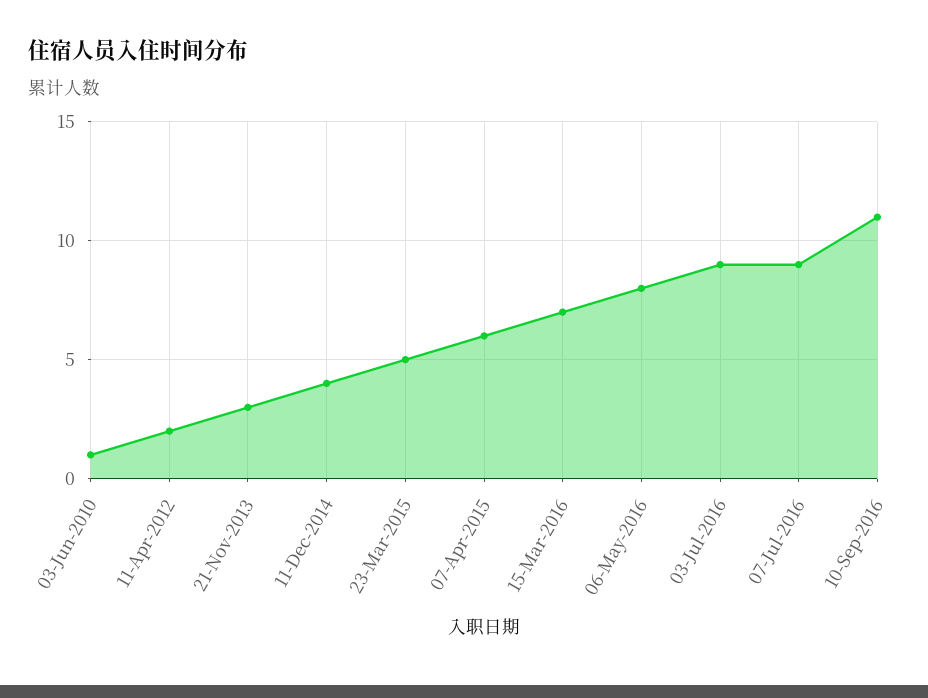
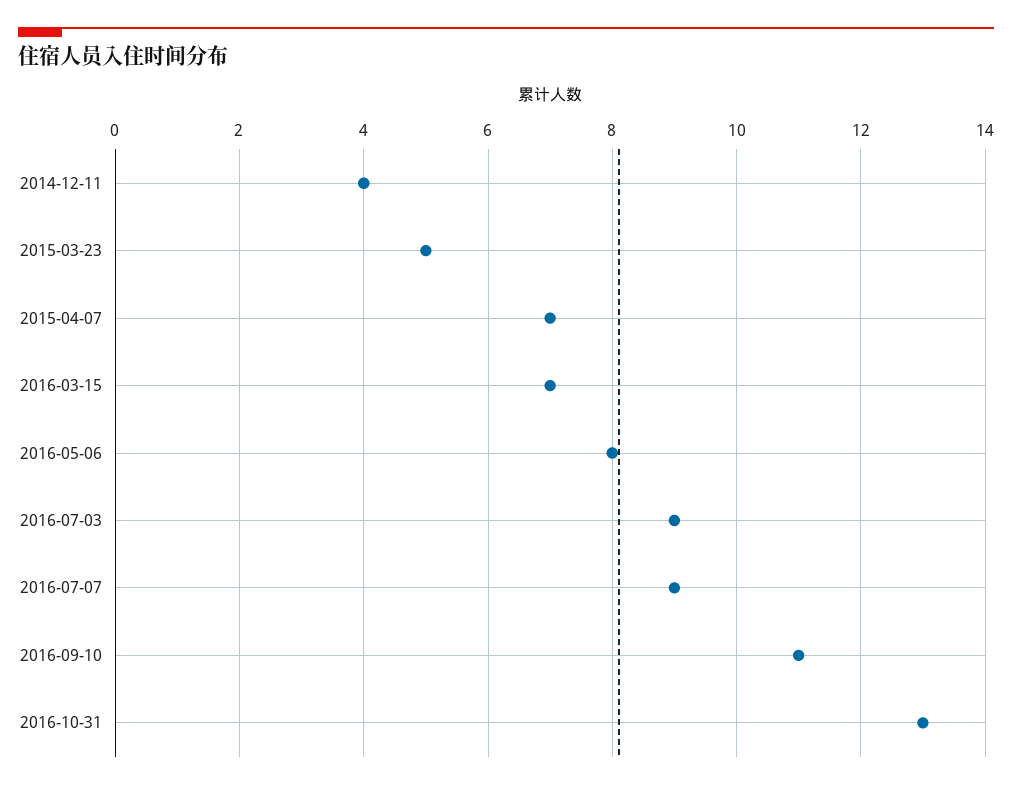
03-Jun-2010: 1 -> none
11-Apr-2012: 2 -> none
21-Nov-2013: 3 -> none
07-Apr-2015: 6 -> 7
2016-10-31: none -> 13

